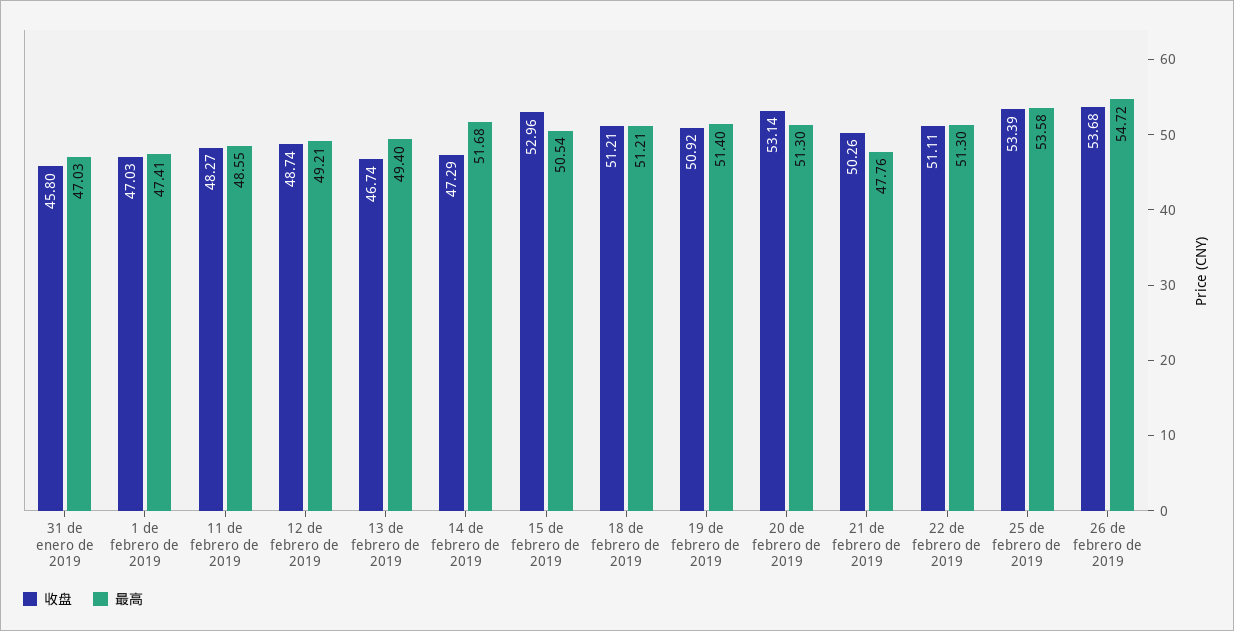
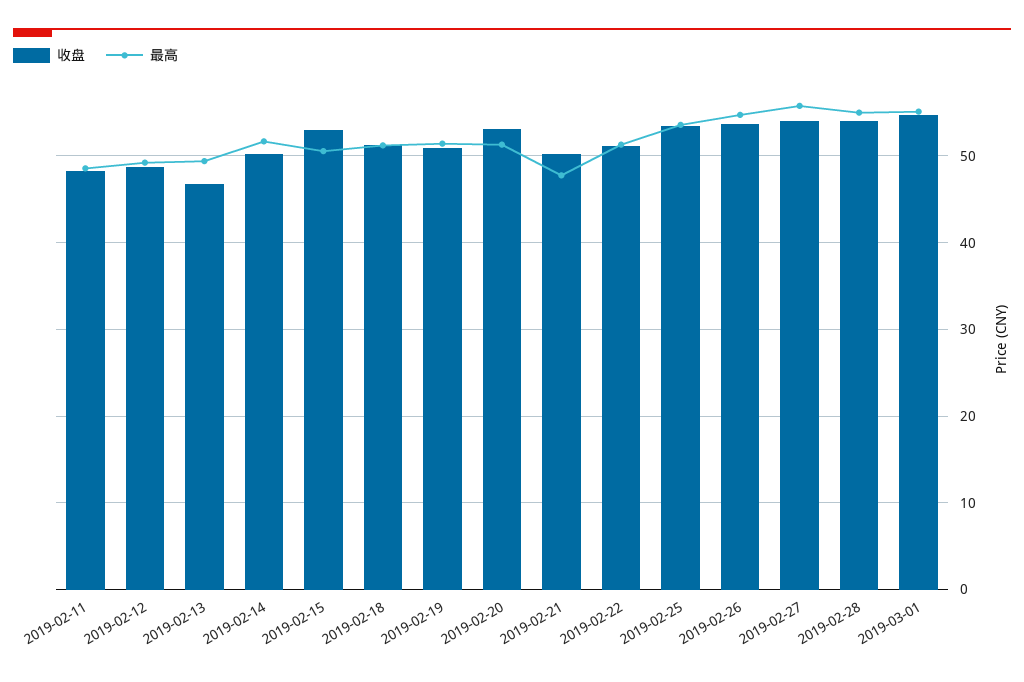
收盘, 31 de enero de 2019: 45.8 -> none
最高, 31 de enero de 2019: 47.03 -> none
收盘, 1 de febrero de 2019: 47.03 -> none
最高, 1 de febrero de 2019: 47.41 -> none
收盘, 14 de febrero de 2019: 47.29 -> 50
收盘, 2019-02-27: none -> 54
最高, 2019-02-27: none -> 56
收盘, 2019-02-28: none -> 54
最高, 2019-02-28: none -> 55
收盘, 2019-03-01: none -> 55
最高, 2019-03-01: none -> 55

